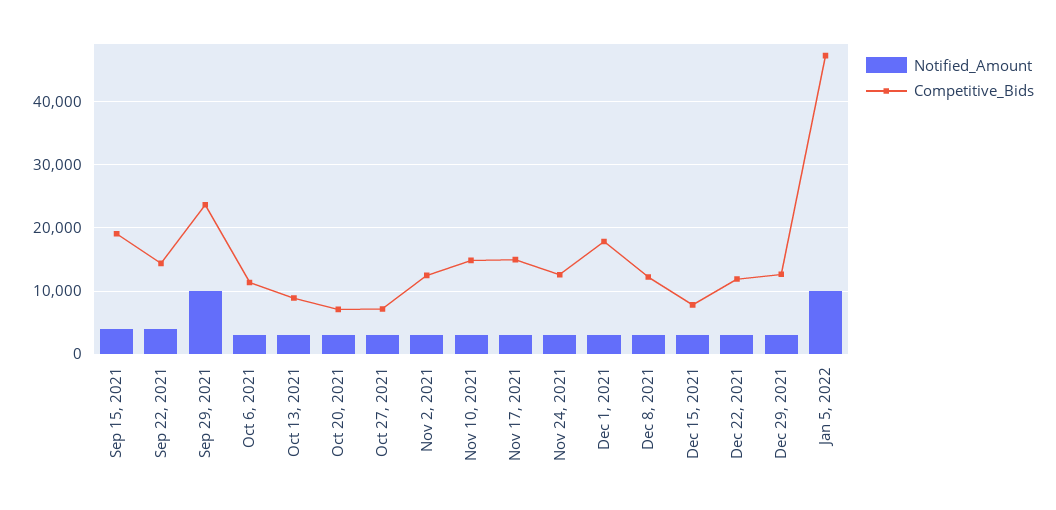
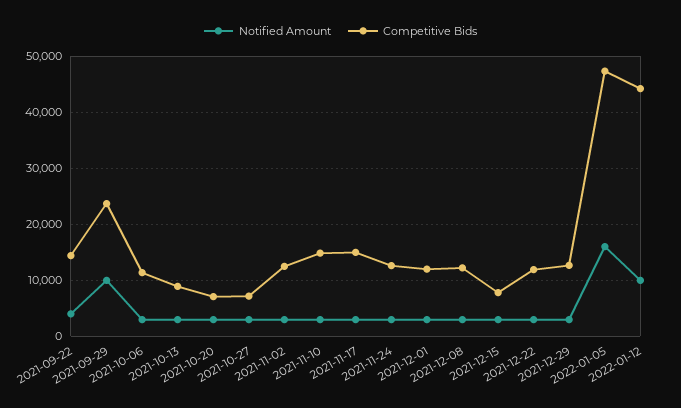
Notified_Amount, Sep 15, 2021: 4000 -> none
Competitive_Bids, Sep 15, 2021: 19000 -> none
Competitive_Bids, Dec 1, 2021: 18000 -> 12000
Notified_Amount, Jan 5, 2022: 10000 -> 16000
Notified_Amount, 2022-01-12: none -> 10000
Competitive_Bids, 2022-01-12: none -> 44000

